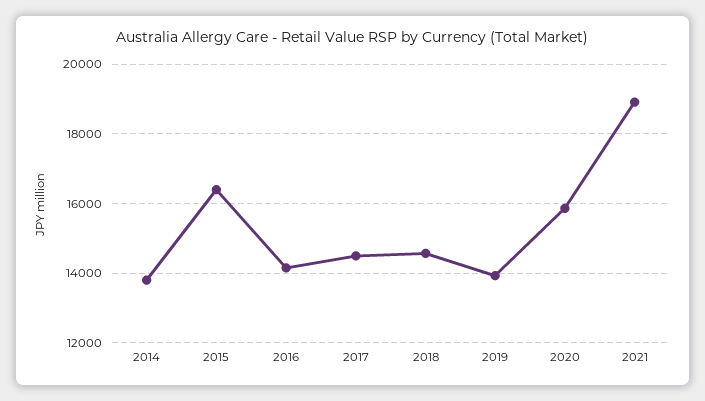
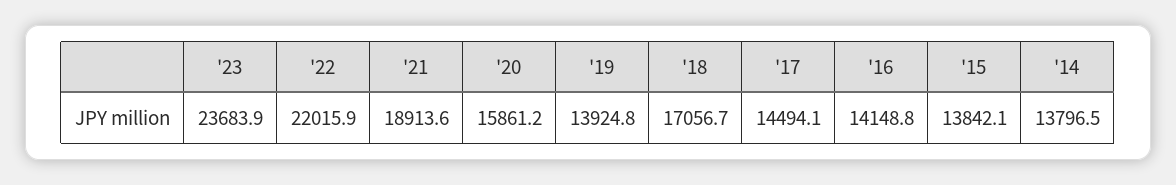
2015: 16400 -> 13842.1
2018: 14600 -> 17056.7
'23: none -> 23683.9
'22: none -> 22015.9

